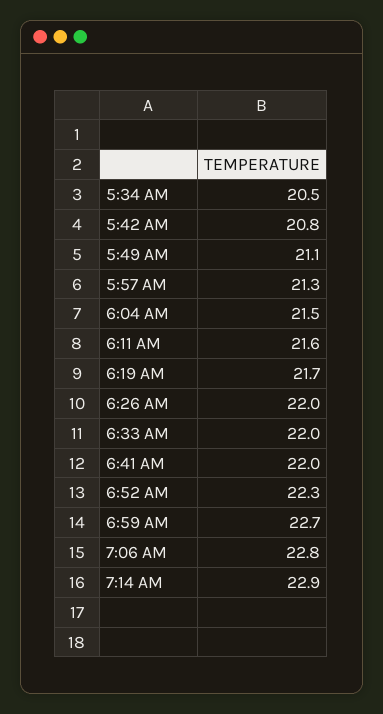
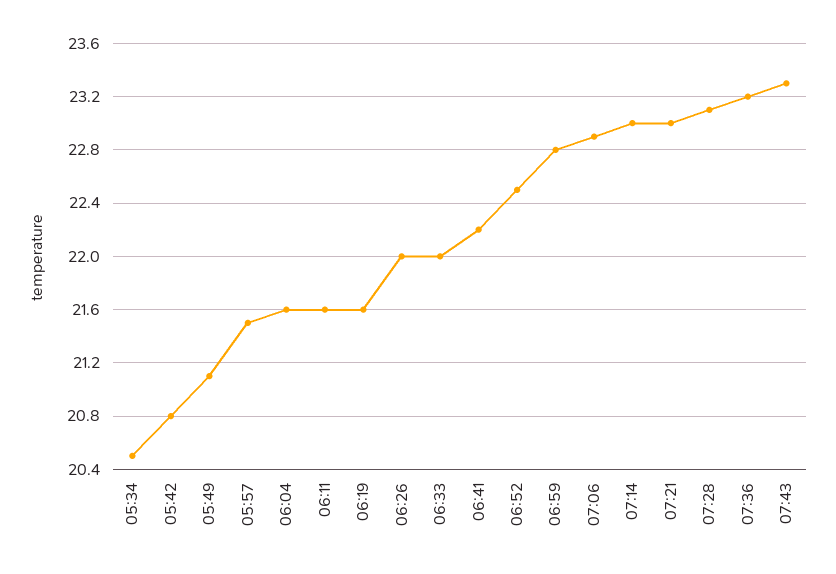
5:57 AM: 21.3 -> 21.5
6:04 AM: 21.5 -> 21.6
6:19 AM: 21.7 -> 21.6
6:41 AM: 22 -> 22.2
6:52 AM: 22.3 -> 22.5
6:59 AM: 22.7 -> 22.8
7:06 AM: 22.8 -> 22.9
7:14 AM: 22.9 -> 23
07:21: none -> 23
07:28: none -> 23.1
07:36: none -> 23.2
07:43: none -> 23.3

